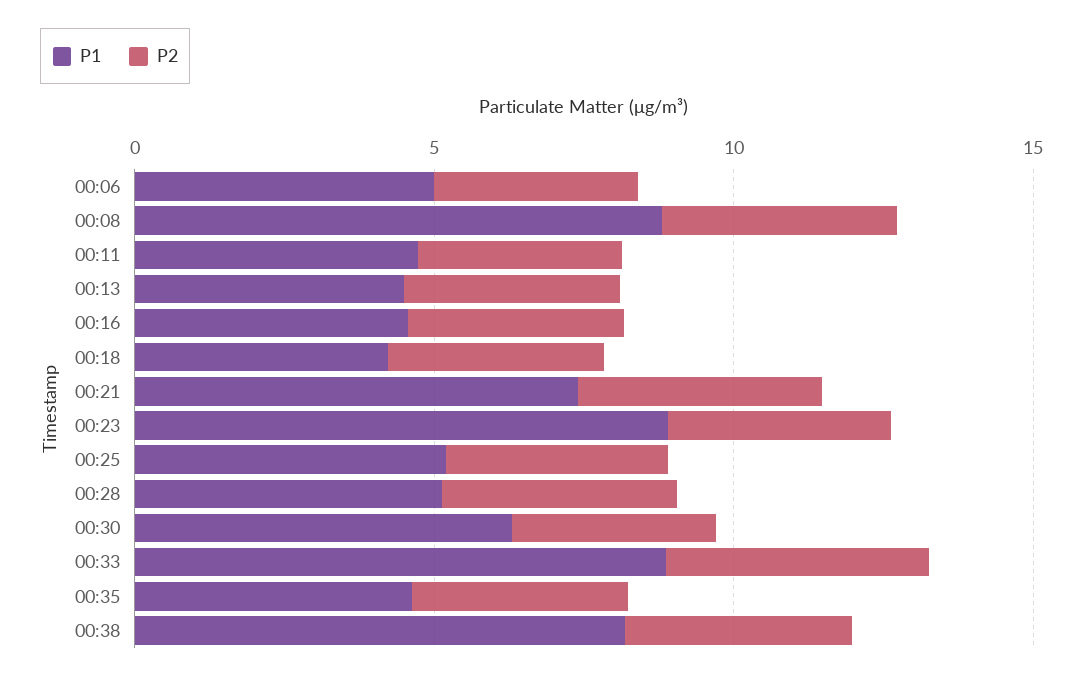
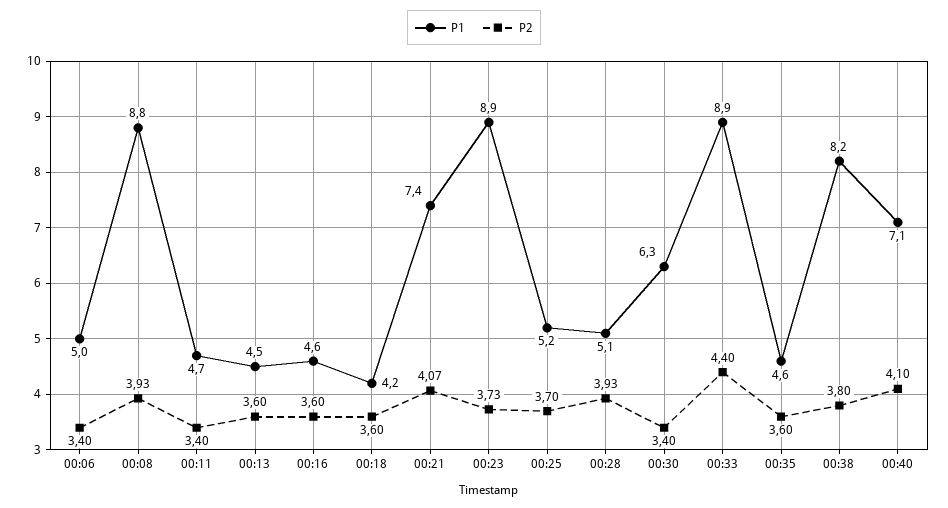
P1, 00:40: none -> 7.1
P2, 00:40: none -> 4.1

